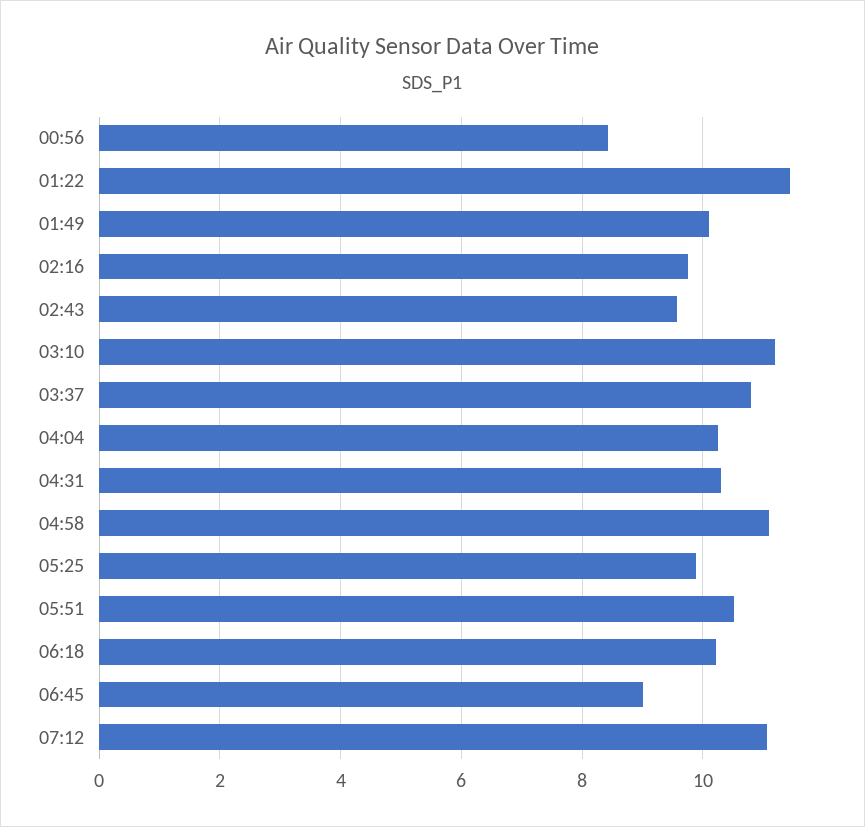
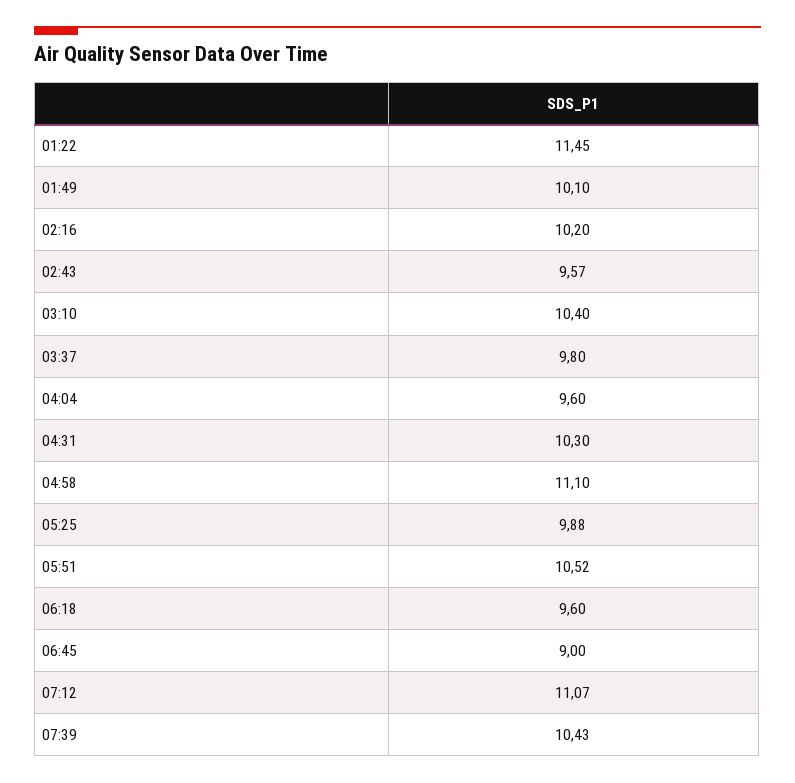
00:56: 8.4 -> none
02:16: 9.8 -> 10.2
03:10: 11.2 -> 10.4
03:37: 10.8 -> 9.8
04:04: 10.2 -> 9.6
06:18: 10.2 -> 9.6
07:39: none -> 10.43

